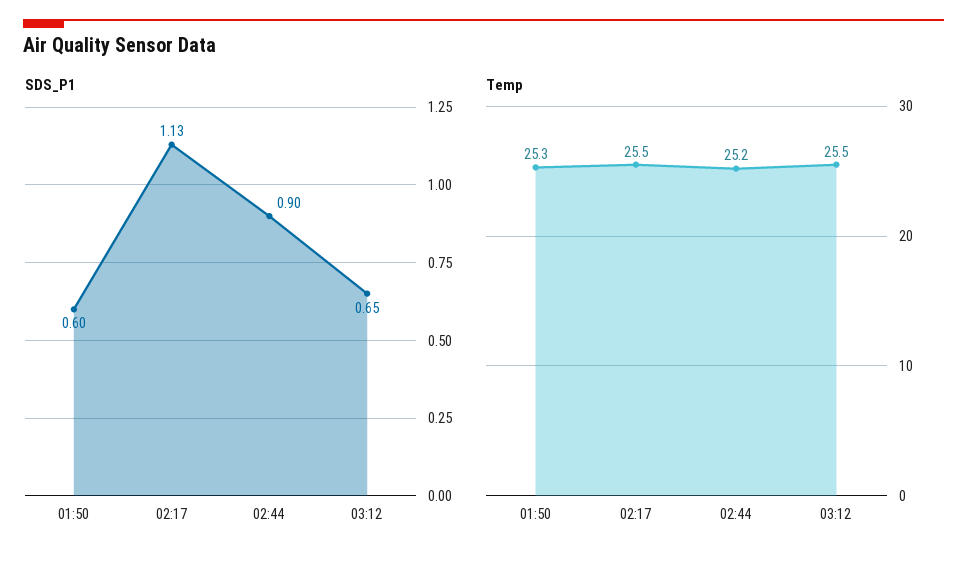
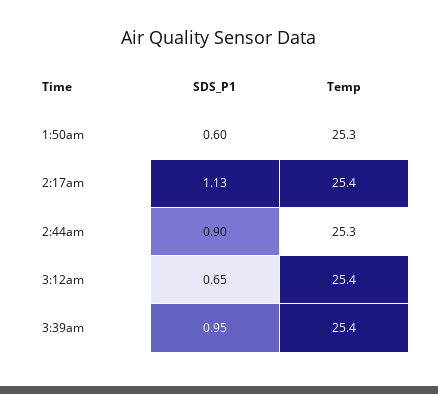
Temp, 02:17: 25.5 -> 25.4
Temp, 02:44: 25.2 -> 25.3
Temp, 03:12: 25.5 -> 25.4
SDS_P1, 3:39am: none -> 0.95
Temp, 3:39am: none -> 25.4

